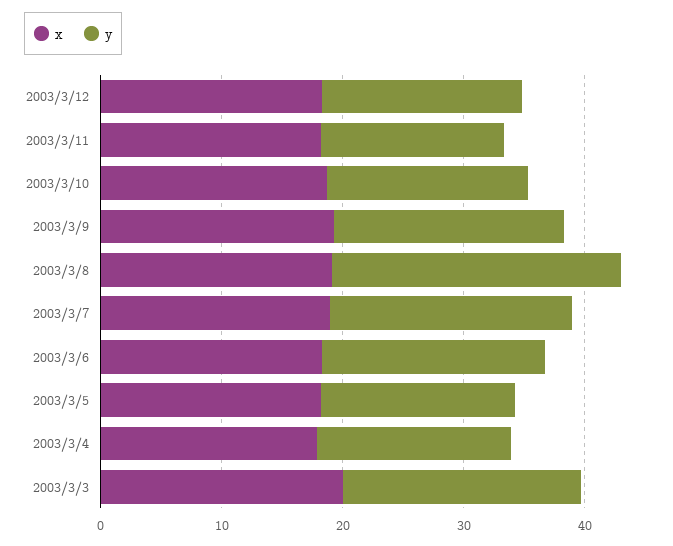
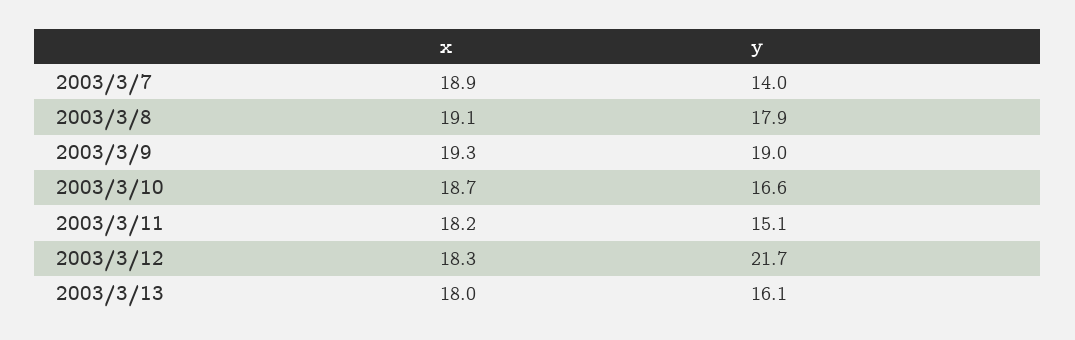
y, 2003/3/12: 16 -> 21.7
y, 2003/3/8: 24 -> 17.9
y, 2003/3/7: 20 -> 14
x, 2003/3/6: 18 -> none
y, 2003/3/6: 18 -> none
x, 2003/3/5: 18 -> none
y, 2003/3/5: 16 -> none
x, 2003/3/4: 18 -> none
y, 2003/3/4: 16 -> none
x, 2003/3/3: 20 -> none
y, 2003/3/3: 20 -> none
x, 2003/3/13: none -> 18
y, 2003/3/13: none -> 16.1

